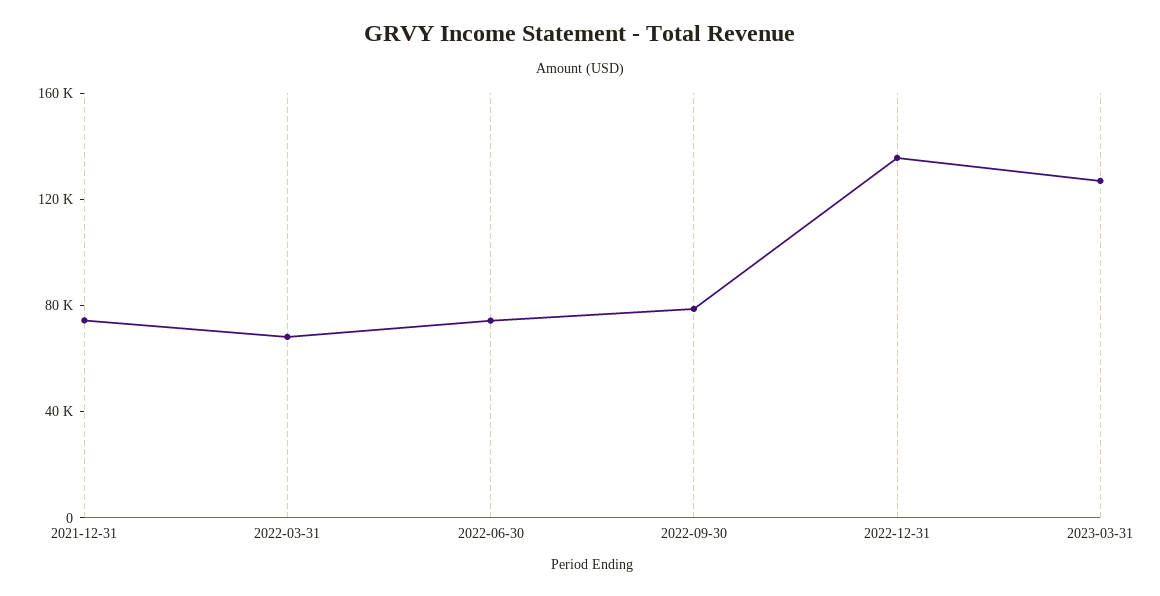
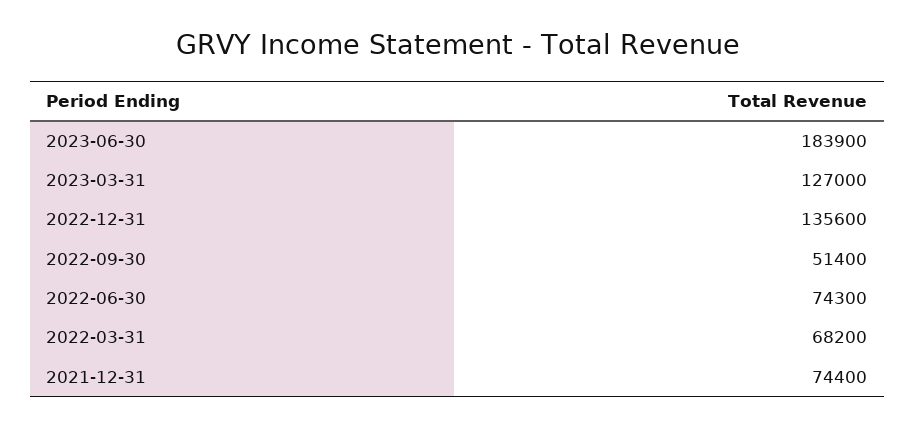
2022-09-30: 80000 -> 51400
2023-06-30: none -> 183900

